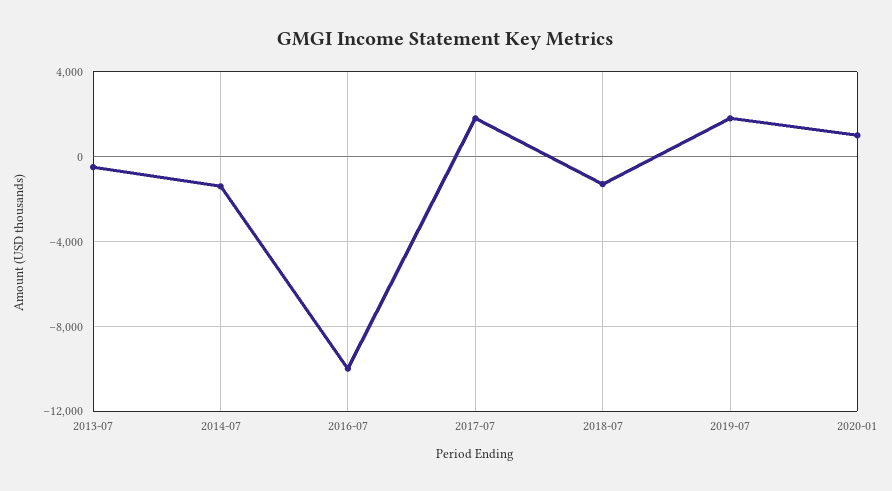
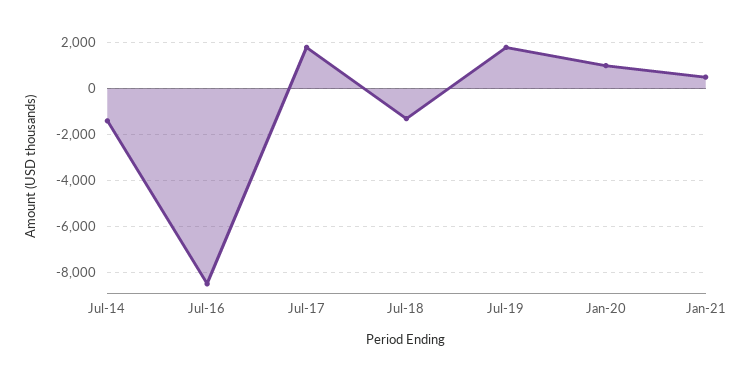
2013-07: -500 -> none
2016-07: -10000 -> -8500
Jan-21: none -> 500

